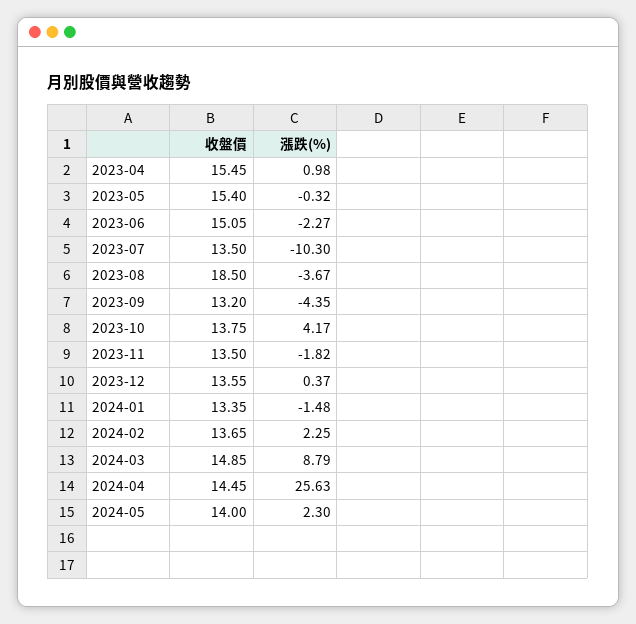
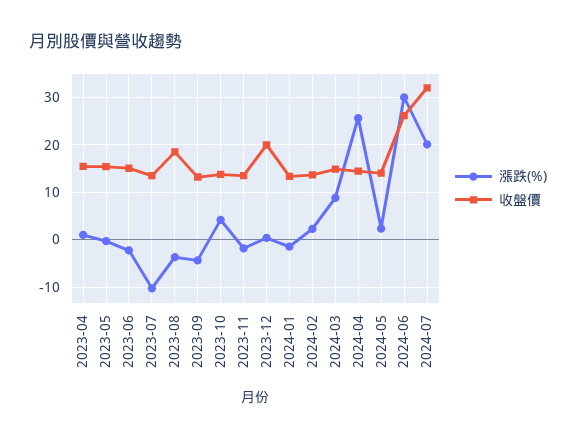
收盤價, 2023-12: 13.55 -> 20
漲跌(%), 2024-06: none -> 30
收盤價, 2024-06: none -> 26
漲跌(%), 2024-07: none -> 20
收盤價, 2024-07: none -> 32

